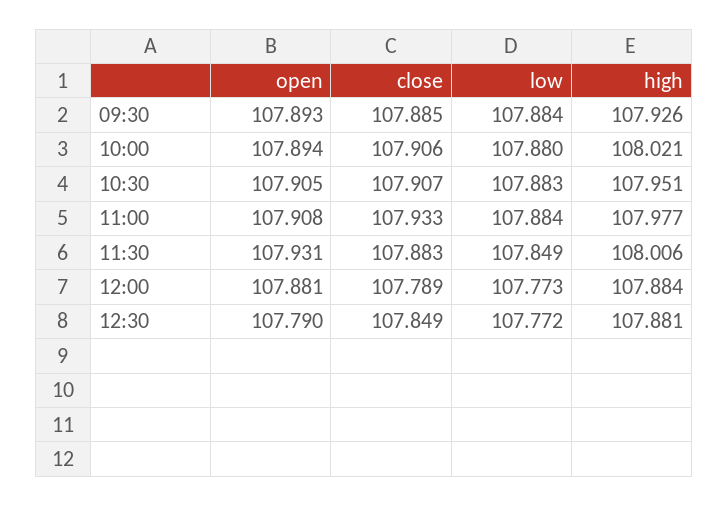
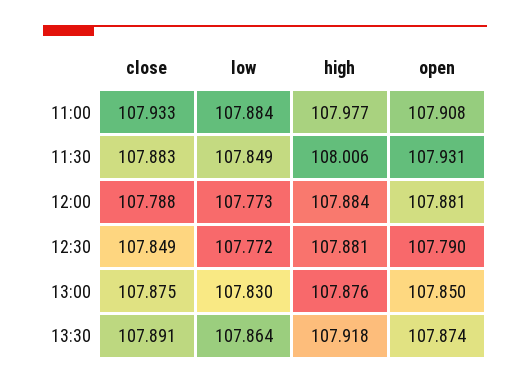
open, 09:30: 107.893 -> none
close, 09:30: 107.885 -> none
low, 09:30: 107.884 -> none
high, 09:30: 107.926 -> none
open, 10:00: 107.894 -> none
close, 10:00: 107.906 -> none
low, 10:00: 107.88 -> none
high, 10:00: 108.021 -> none
open, 10:30: 107.905 -> none
close, 10:30: 107.907 -> none
low, 10:30: 107.883 -> none
high, 10:30: 107.951 -> none
close, 12:00: 107.789 -> 107.788
close, 13:00: none -> 107.875
low, 13:00: none -> 107.83
high, 13:00: none -> 107.876
open, 13:00: none -> 107.85
close, 13:30: none -> 107.891
low, 13:30: none -> 107.864
high, 13:30: none -> 107.918
open, 13:30: none -> 107.874

